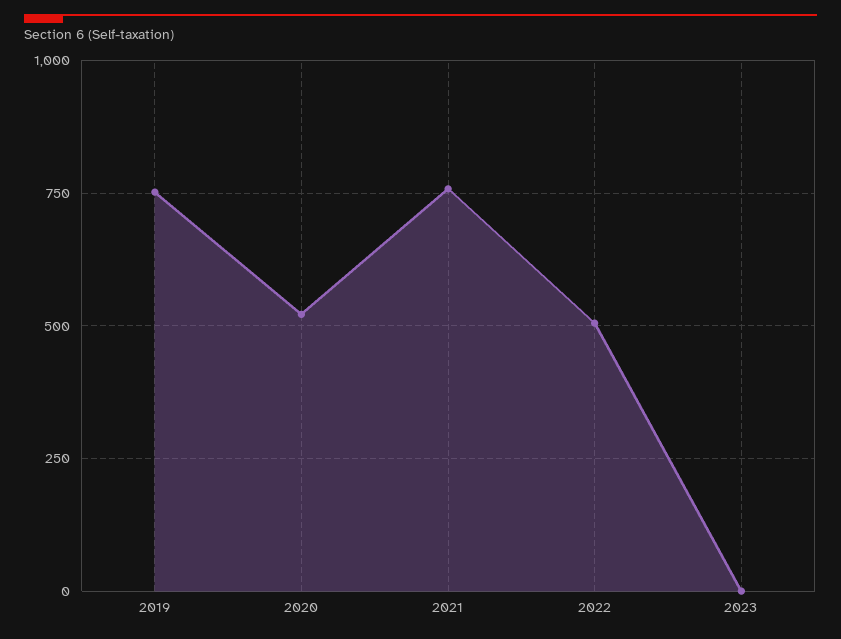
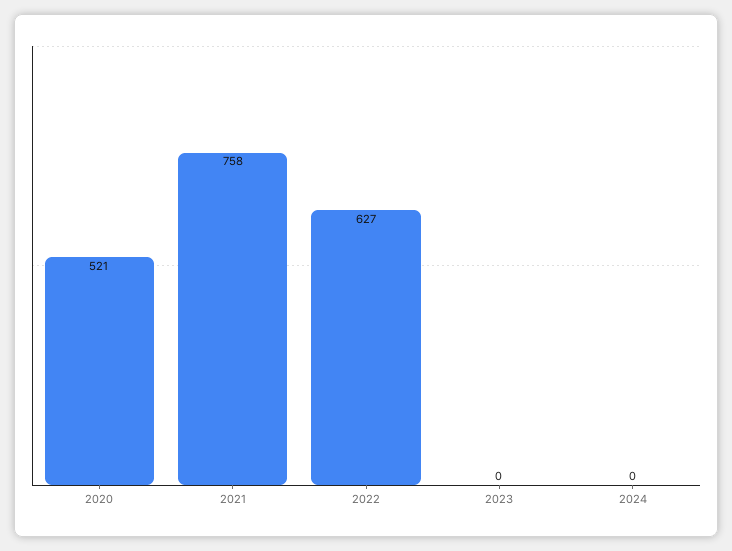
2019: 750 -> none
2022: 500 -> 627
2024: none -> 0

